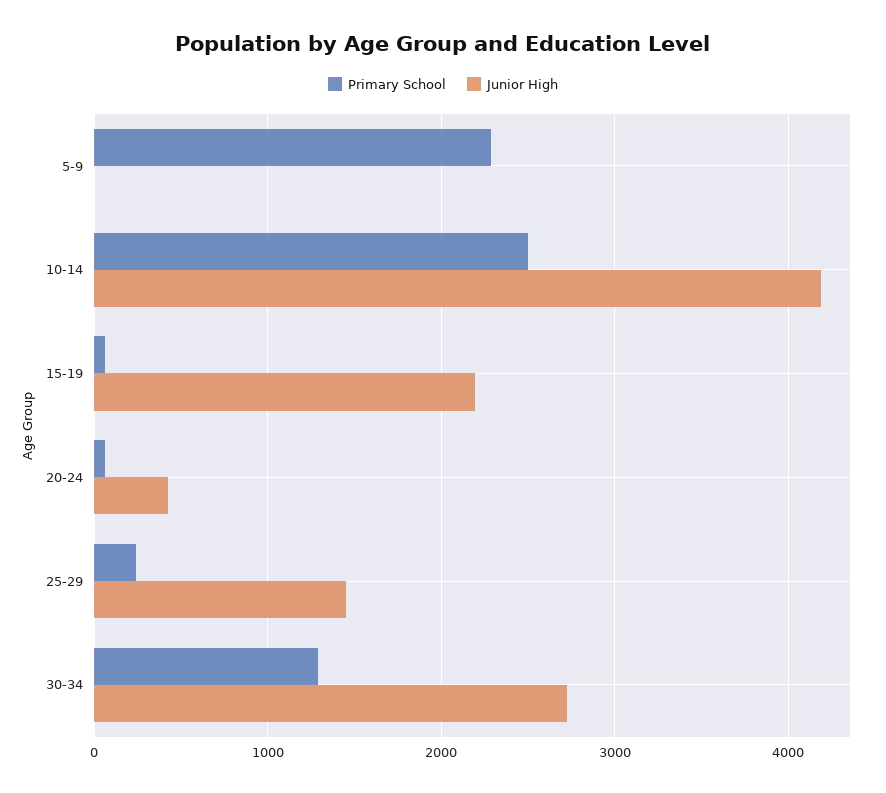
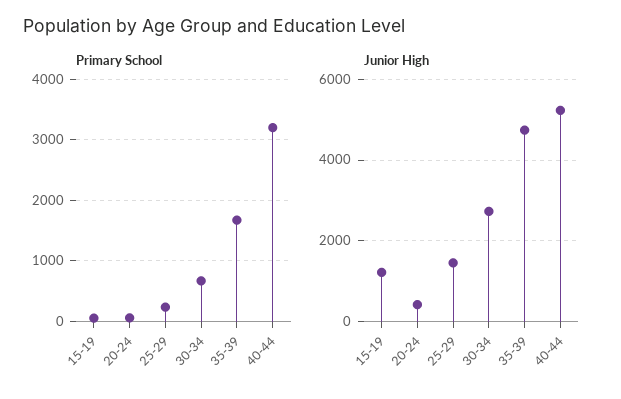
Primary School, 5-9: 2300 -> none
Junior High, 5-9: 0 -> none
Primary School, 10-14: 2500 -> none
Junior High, 10-14: 4200 -> none
Junior High, 15-19: 2200 -> 1200
Primary School, 30-34: 1300 -> 700
Primary School, 35-39: none -> 1700
Primary School, 40-44: none -> 3200
Junior High, 35-39: none -> 4800
Junior High, 40-44: none -> 5200

